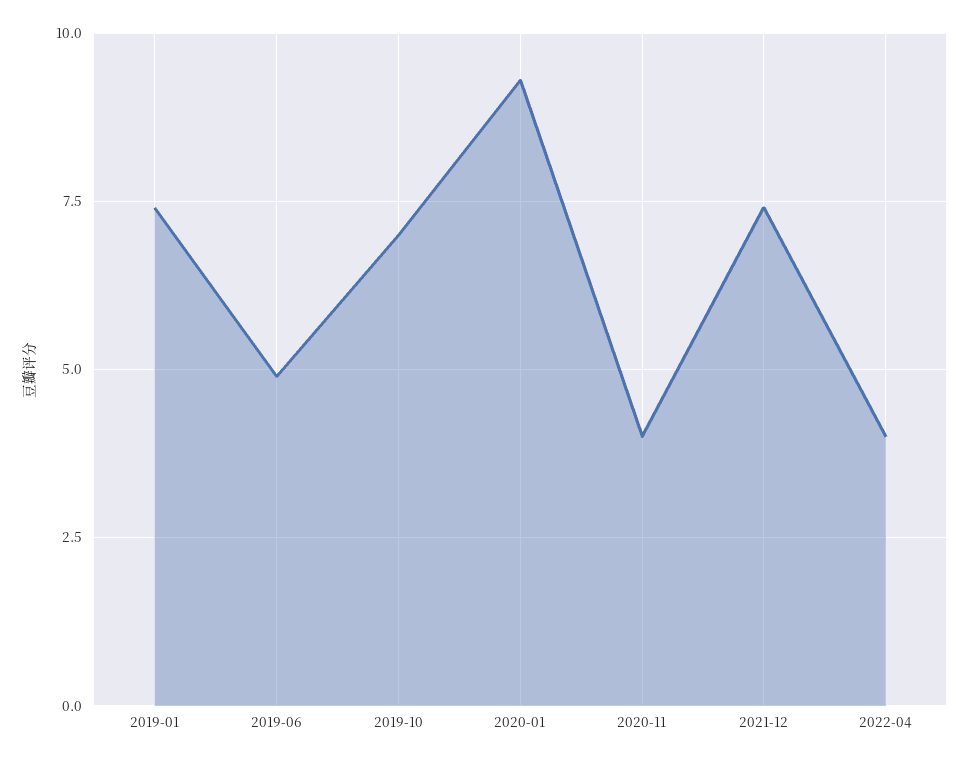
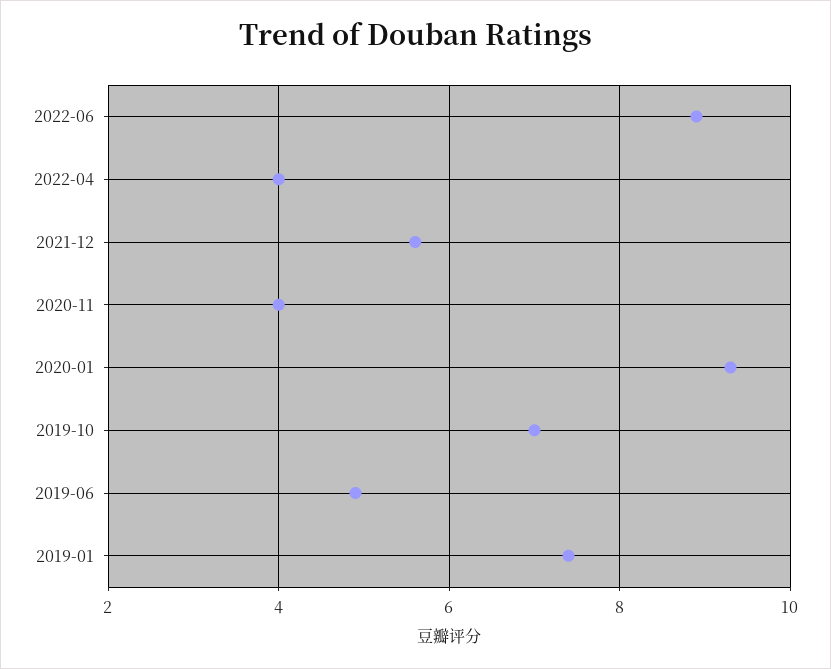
2021-12: 7.5 -> 5.5
2022-06: none -> 9

